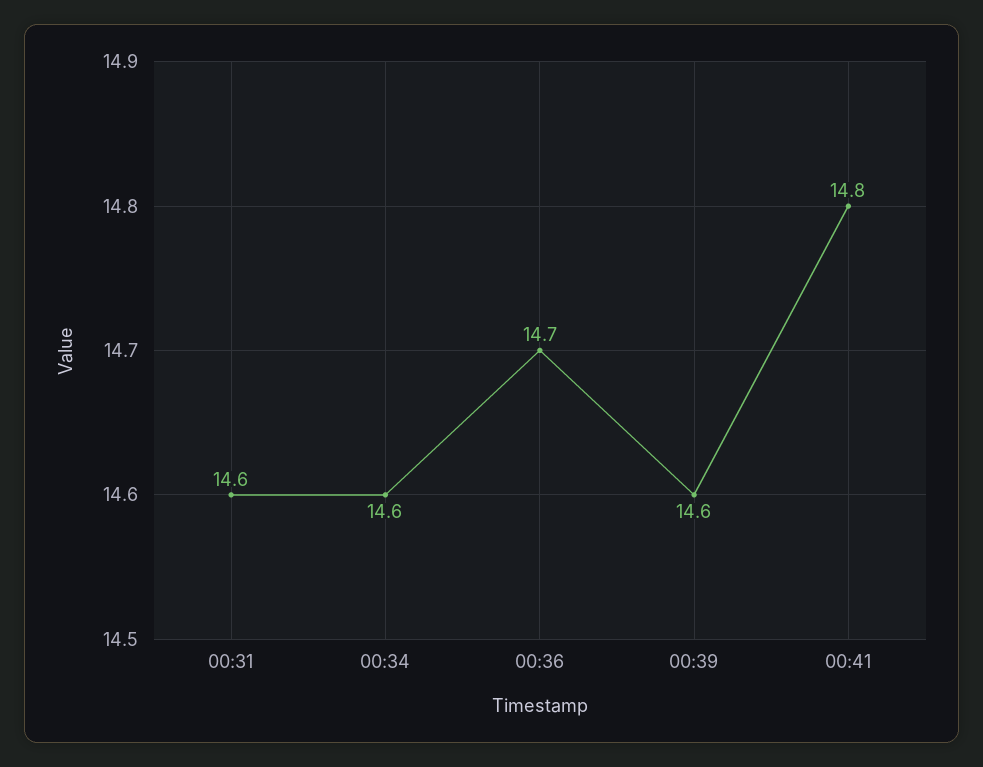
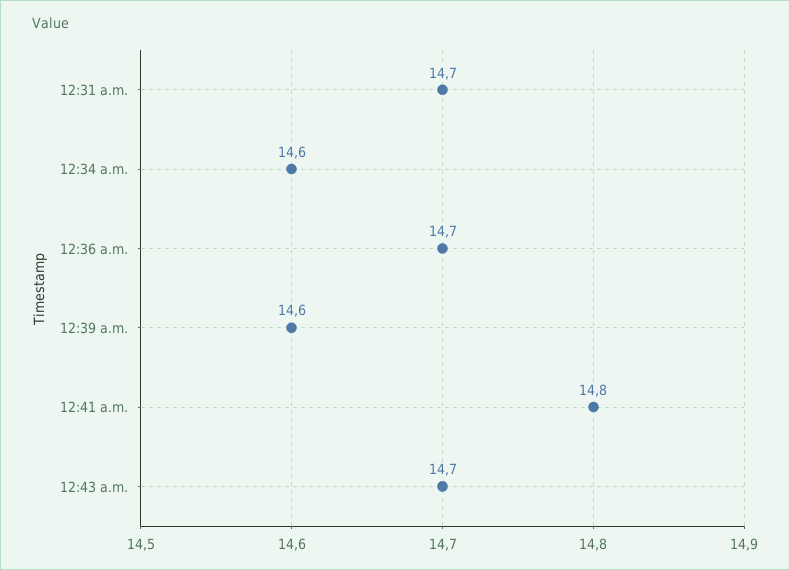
00:31: 14.6 -> 14.7
12:43 a.m.: none -> 14.7

